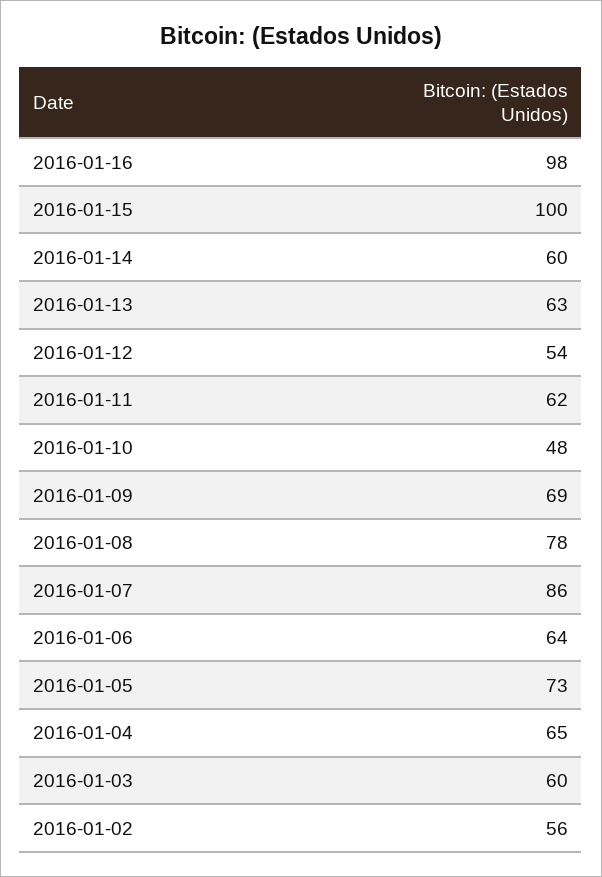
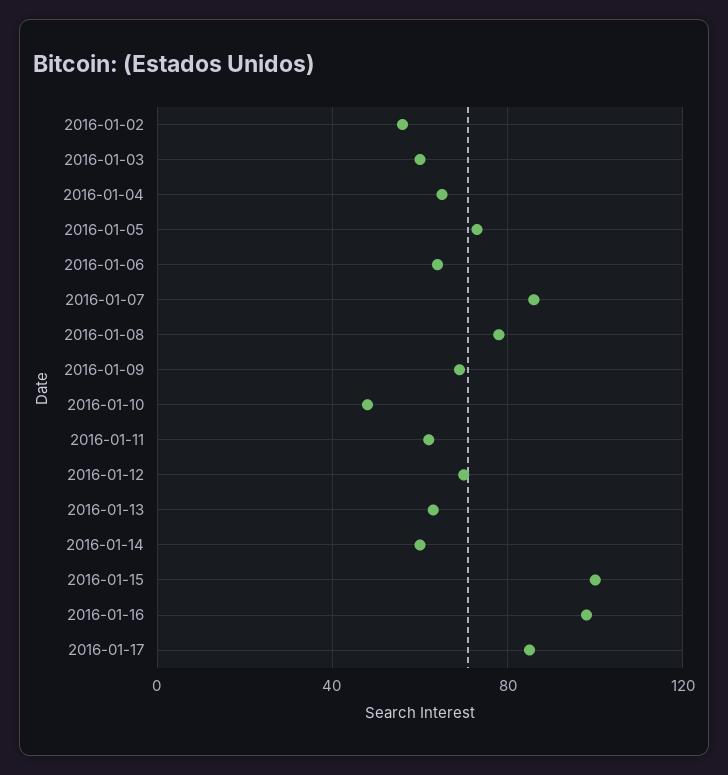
2016-01-12: 54 -> 70
2016-01-17: none -> 85

